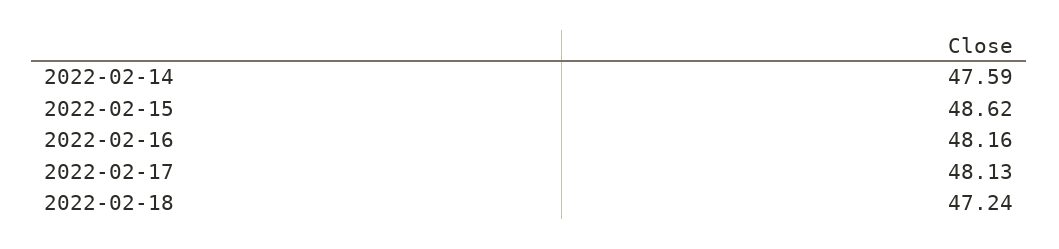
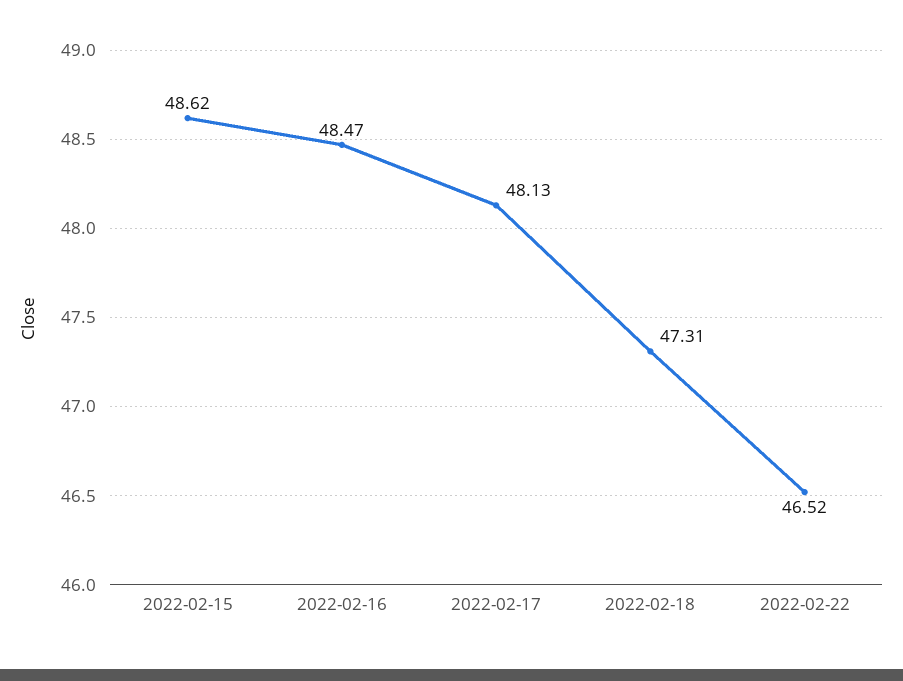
2022-02-14: 47.59 -> none
2022-02-16: 48.16 -> 48.47
2022-02-18: 47.24 -> 47.31
2022-02-22: none -> 46.52

